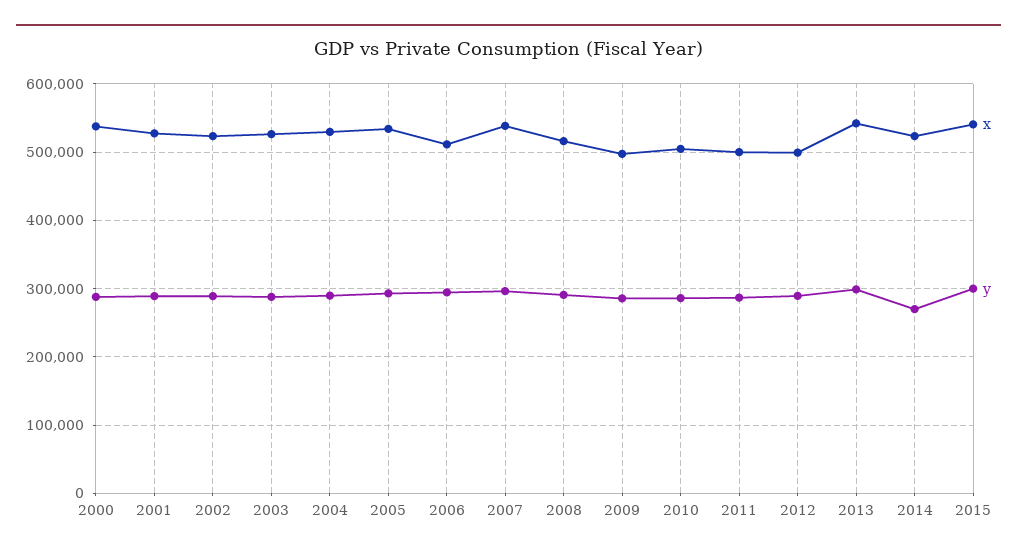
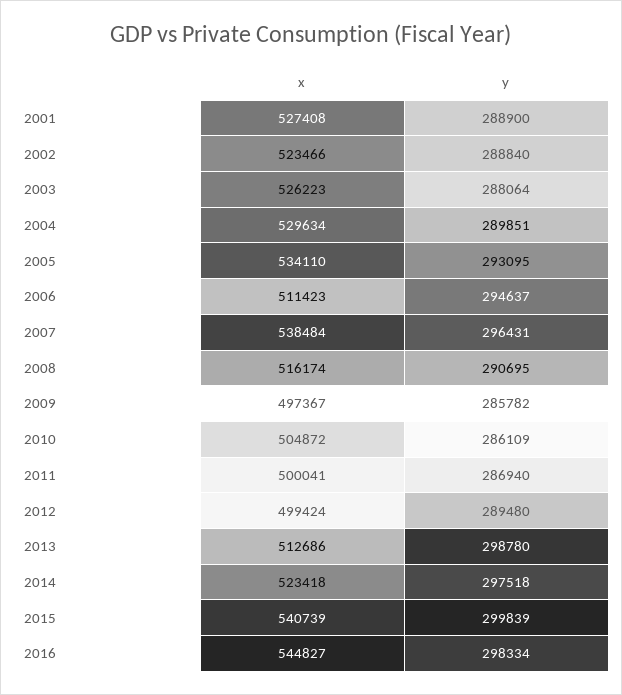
x, 2000: 540000 -> none
y, 2000: 290000 -> none
x, 2013: 540000 -> 512686
y, 2014: 270000 -> 297518
x, 2016: none -> 544827
y, 2016: none -> 298334

